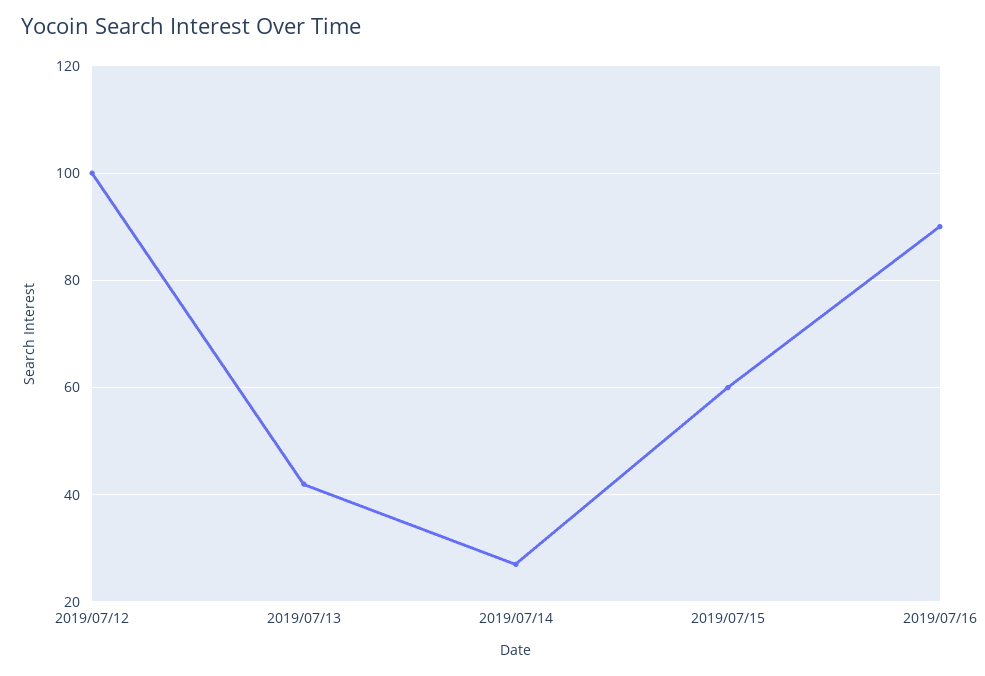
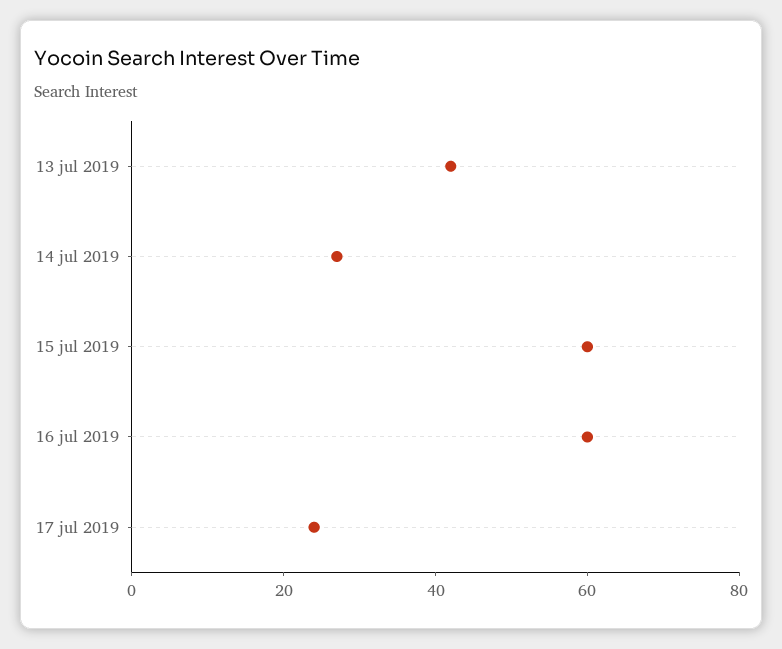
2019/07/12: 100 -> none
2019/07/16: 90 -> 60
17 jul 2019: none -> 25

